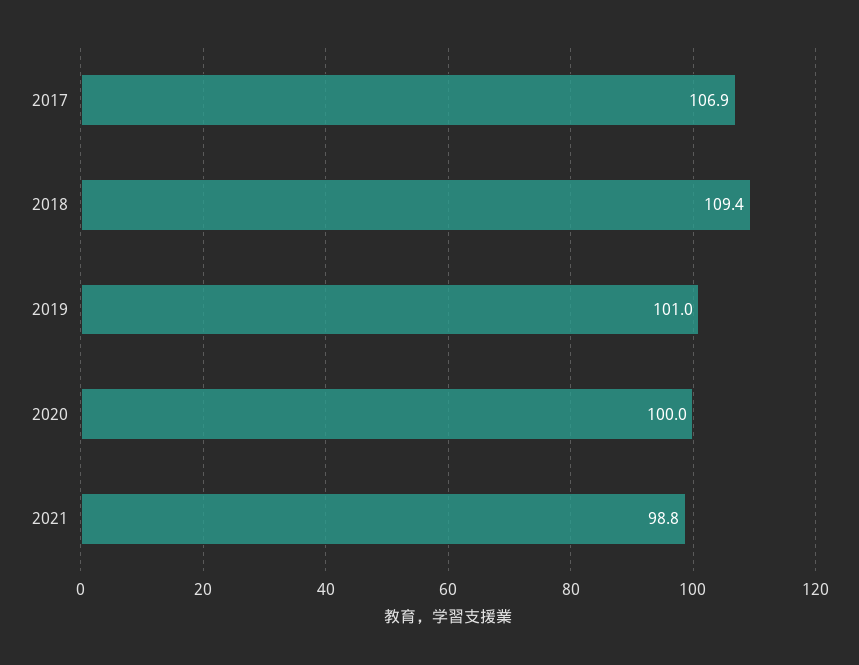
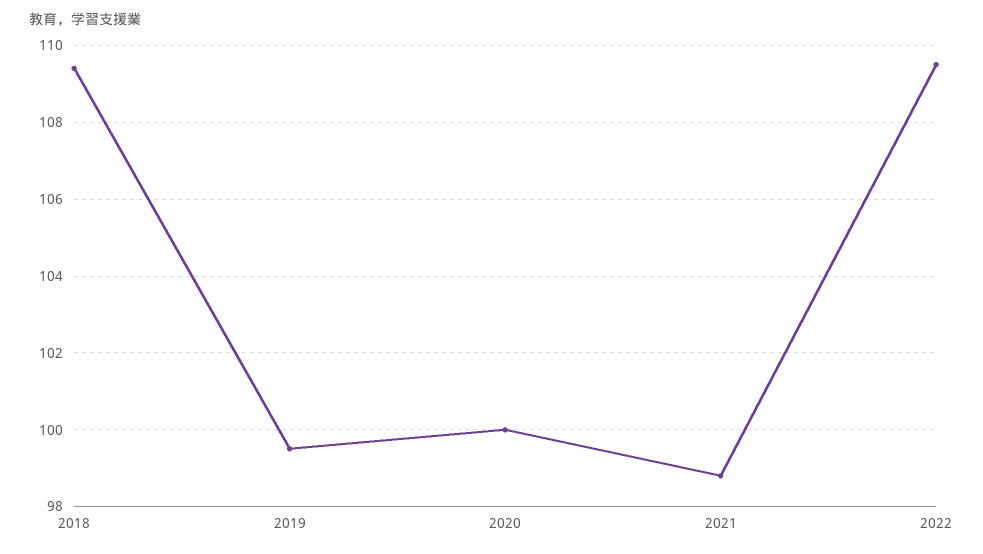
2017: 106.9 -> none
2019: 101 -> 99.5
2022: none -> 109.5

